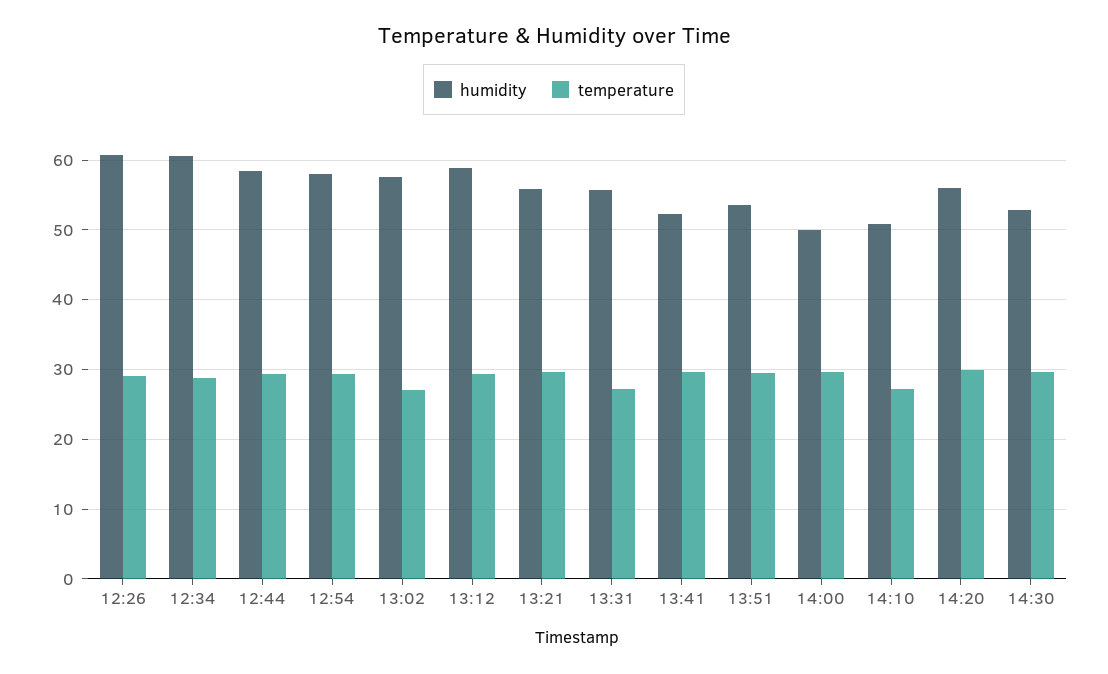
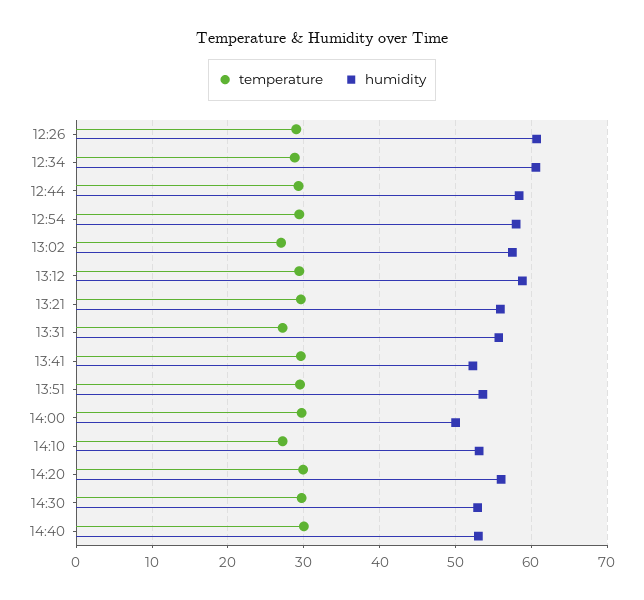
humidity, 14:10: 51 -> 53
temperature, 14:40: none -> 30
humidity, 14:40: none -> 53

